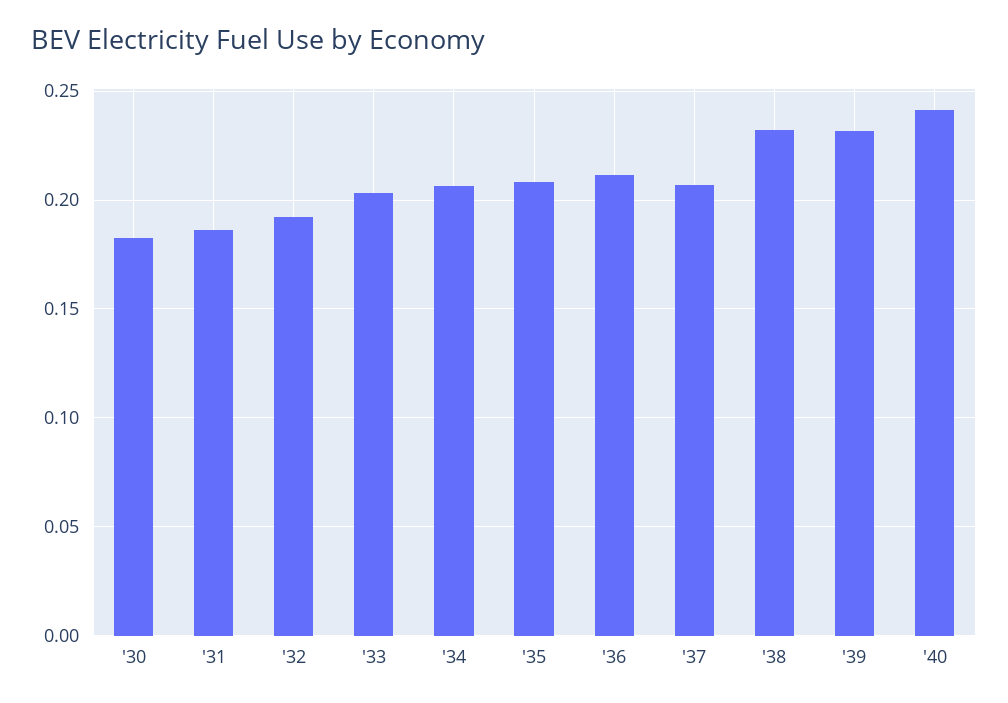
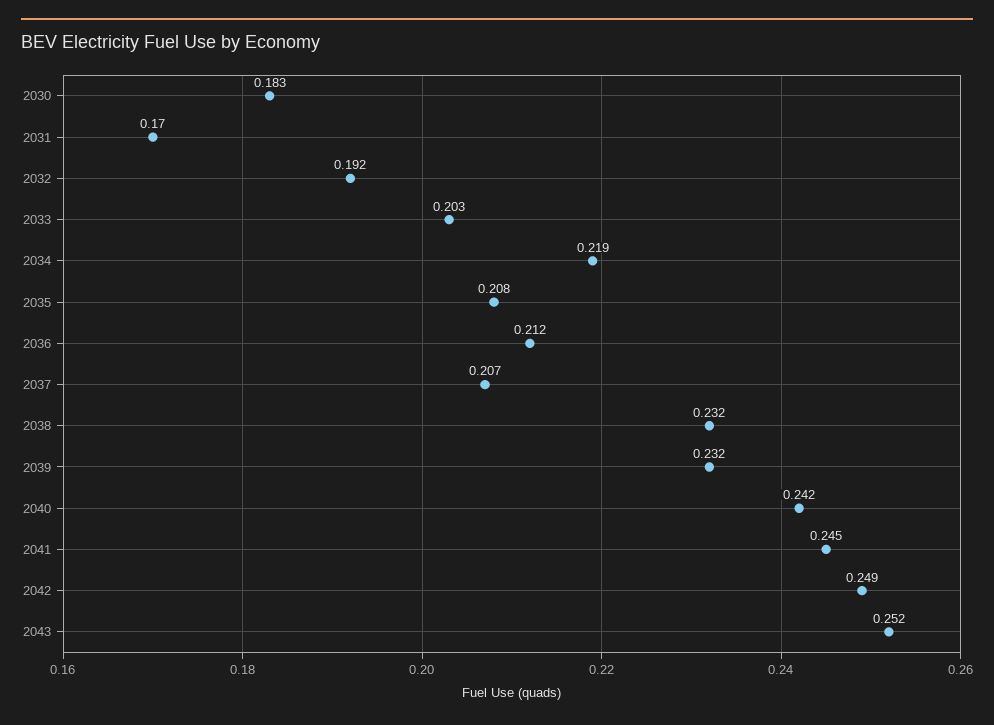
'31: 0.185 -> 0.17
'34: 0.205 -> 0.219
2041: none -> 0.245
2042: none -> 0.249
2043: none -> 0.252

